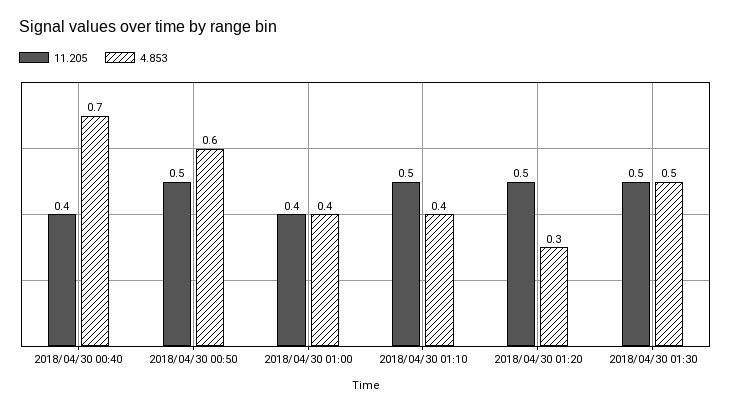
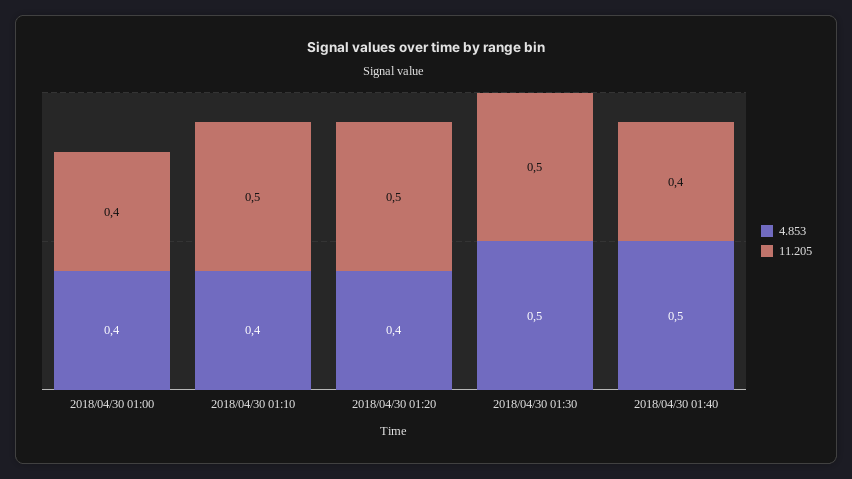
11.205, 2018/04/30 00:40: 0.4 -> none
4.853, 2018/04/30 00:40: 0.7 -> none
11.205, 2018/04/30 00:50: 0.5 -> none
4.853, 2018/04/30 00:50: 0.6 -> none
4.853, 2018/04/30 01:20: 0.3 -> 0.4
4.853, 2018/04/30 01:40: none -> 0.5
11.205, 2018/04/30 01:40: none -> 0.4

